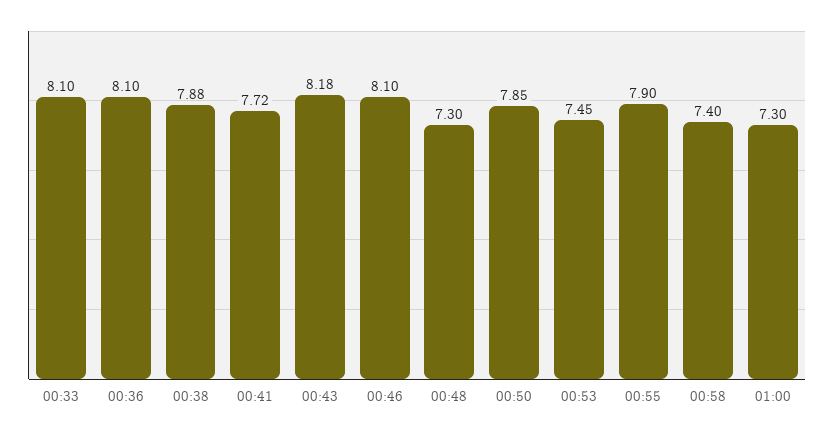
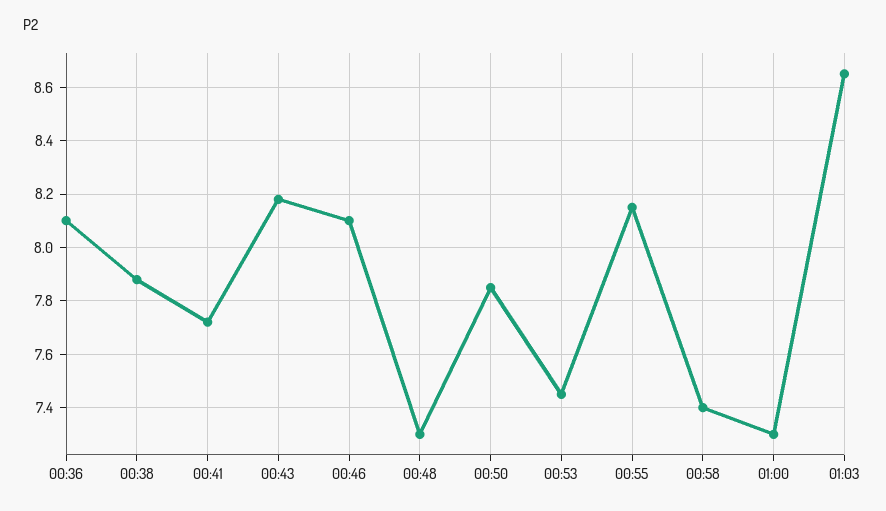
00:33: 8.1 -> none
00:55: 7.9 -> 8.15
01:03: none -> 8.65

